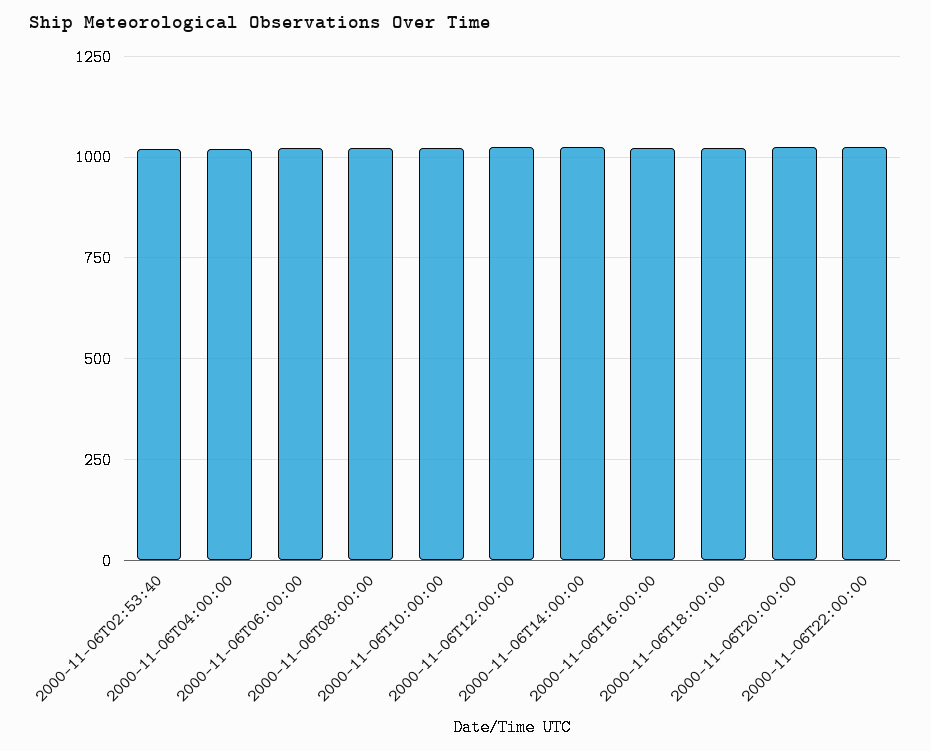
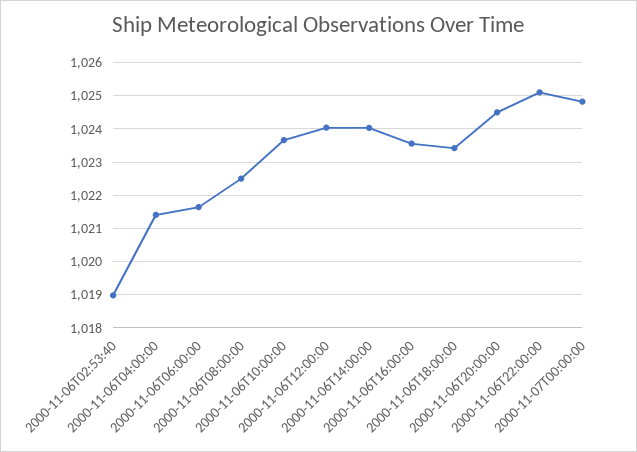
2000-11-07T00:00:00: none -> 1024.8

